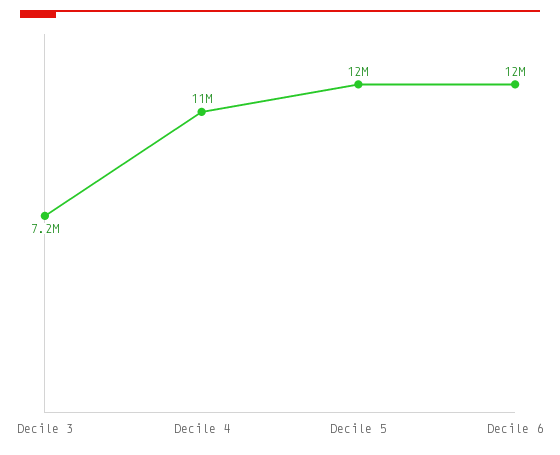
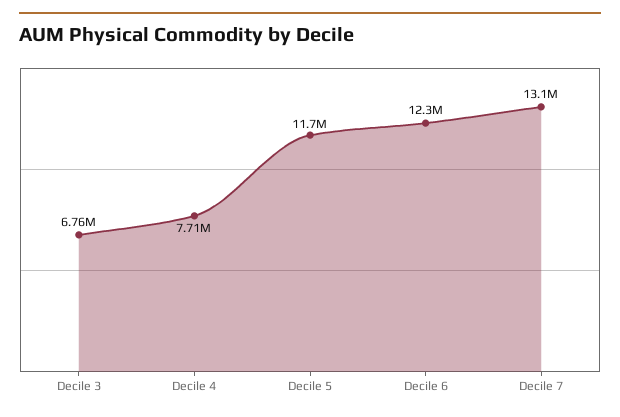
Decile 3: 7200000 -> 6760000
Decile 4: 11000000 -> 7710000
Decile 7: none -> 13100000

